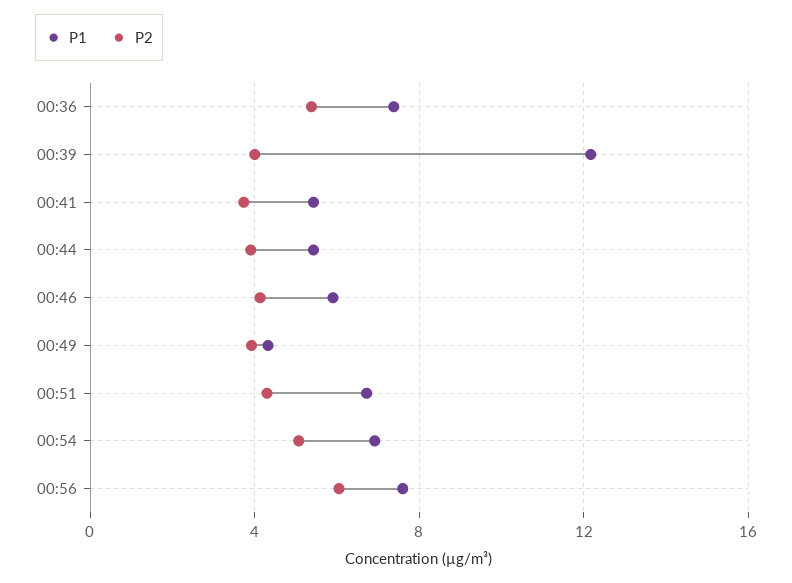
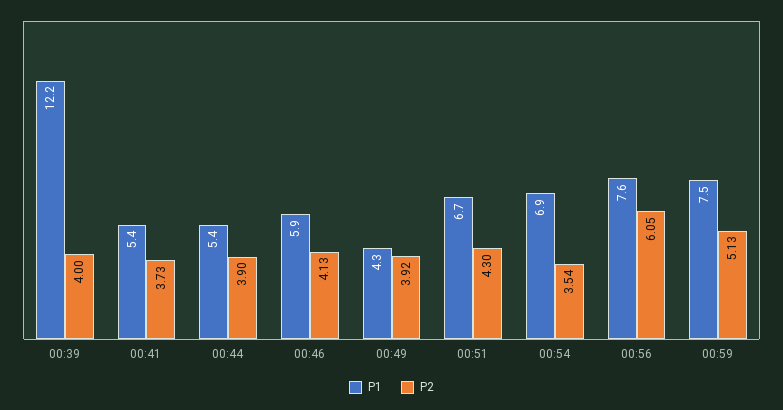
P1, 00:36: 7.5 -> none
P2, 00:36: 5.5 -> none
P2, 00:54: 5 -> 3.54
P1, 00:59: none -> 7.5
P2, 00:59: none -> 5.13

